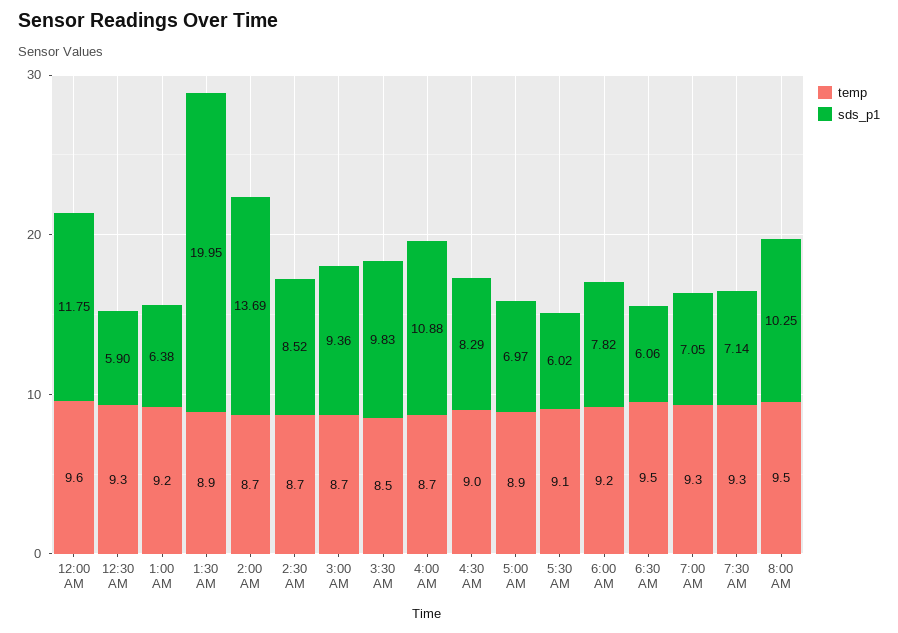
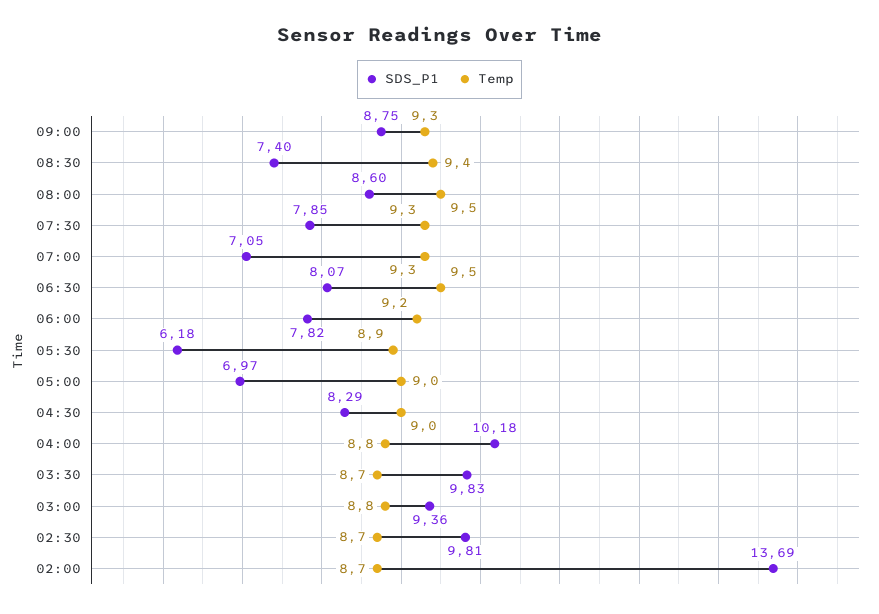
temp, 12:00 AM: 9.6 -> none
sds_p1, 12:00 AM: 11.75 -> none
temp, 12:30 AM: 9.3 -> none
sds_p1, 12:30 AM: 5.9 -> none
temp, 1:00 AM: 9.2 -> none
sds_p1, 1:00 AM: 6.38 -> none
temp, 1:30 AM: 8.9 -> none
sds_p1, 1:30 AM: 19.95 -> none
sds_p1, 2:30 AM: 8.52 -> 9.81
temp, 3:00 AM: 8.7 -> 8.8
temp, 3:30 AM: 8.5 -> 8.7
temp, 4:00 AM: 8.7 -> 8.8
sds_p1, 4:00 AM: 10.88 -> 10.18
temp, 5:00 AM: 8.9 -> 9
temp, 5:30 AM: 9.1 -> 8.9
sds_p1, 5:30 AM: 6.02 -> 6.18
sds_p1, 6:30 AM: 6.06 -> 8.07
sds_p1, 7:30 AM: 7.14 -> 7.85
sds_p1, 8:00 AM: 10.25 -> 8.6
sds_p1, 09:00: none -> 8.75
temp, 09:00: none -> 9.3
sds_p1, 08:30: none -> 7.4
temp, 08:30: none -> 9.4

